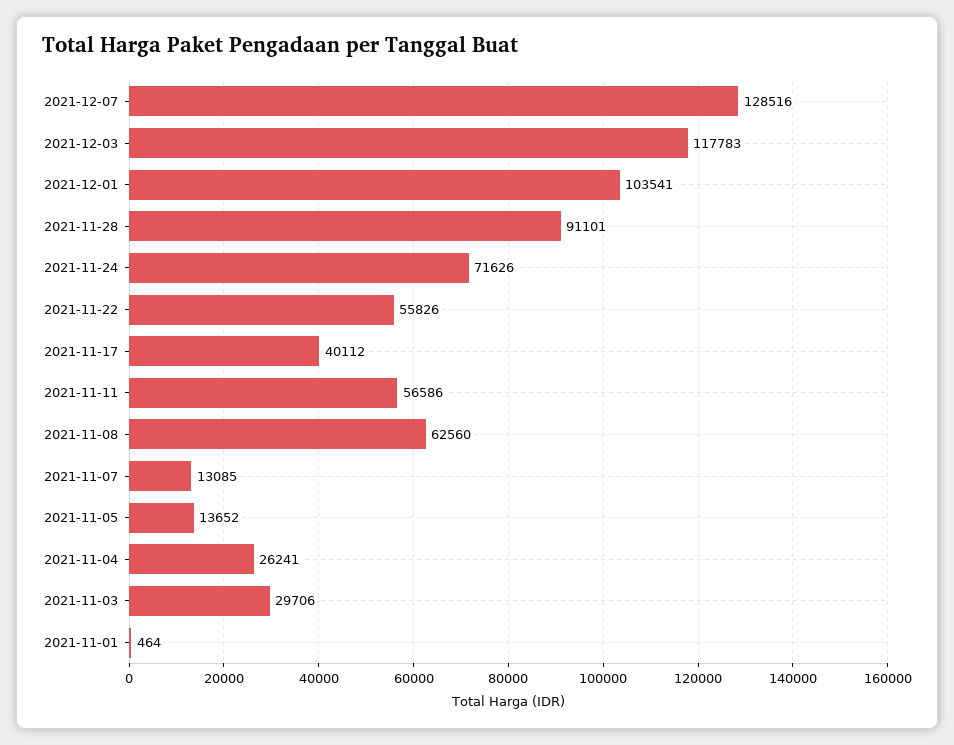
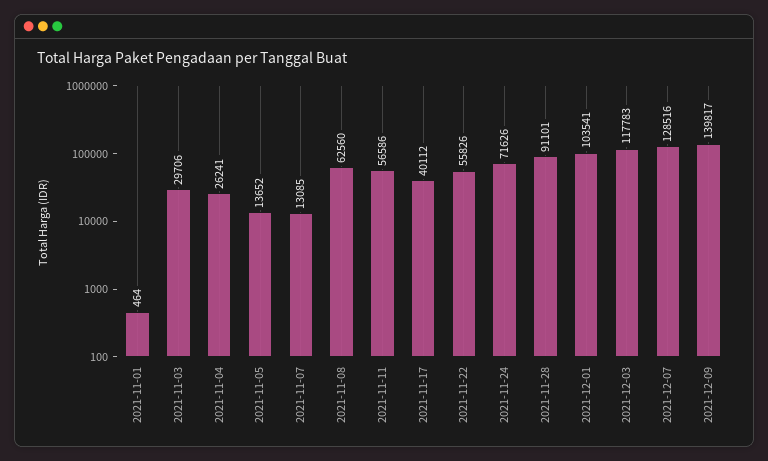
2021-12-09: none -> 139817

